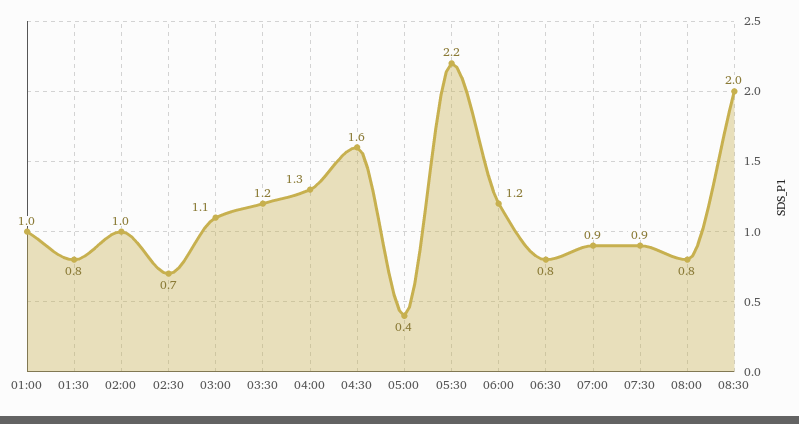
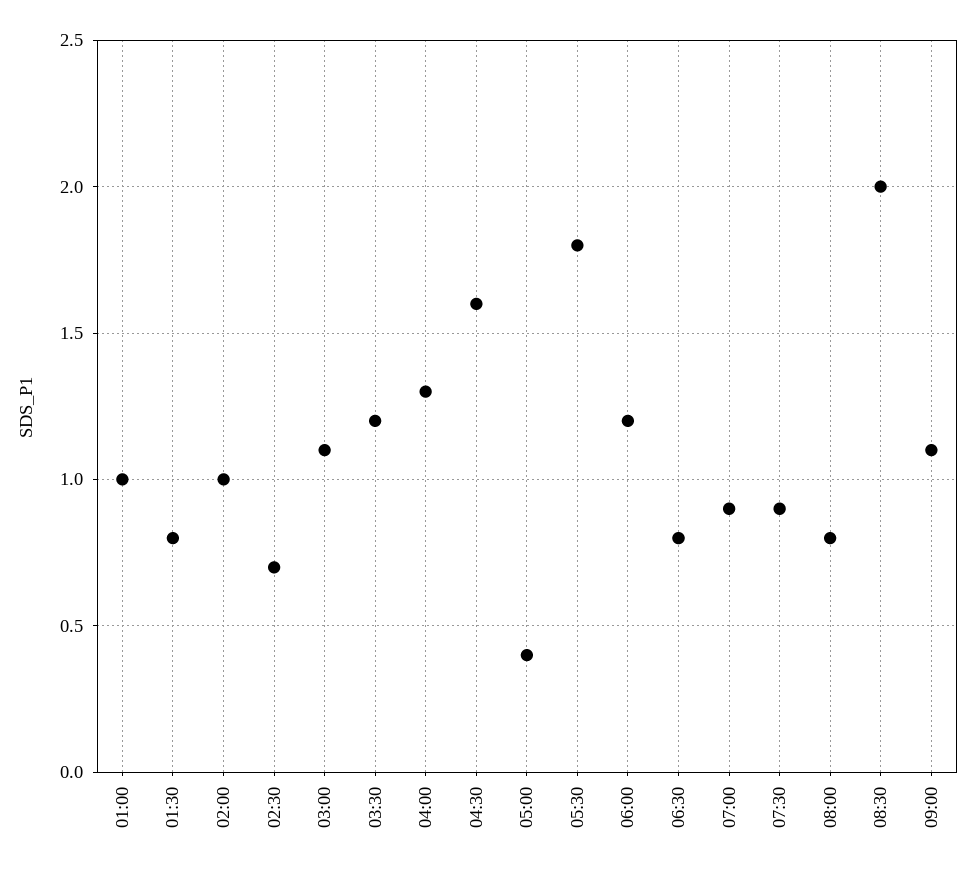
05:30: 2.2 -> 1.8
09:00: none -> 1.1

